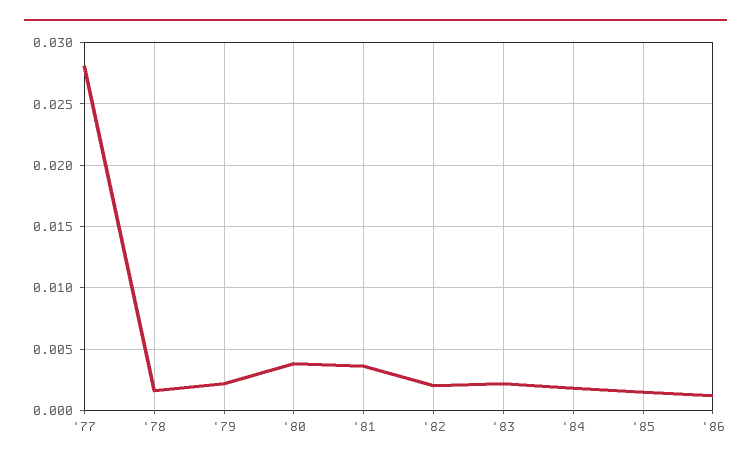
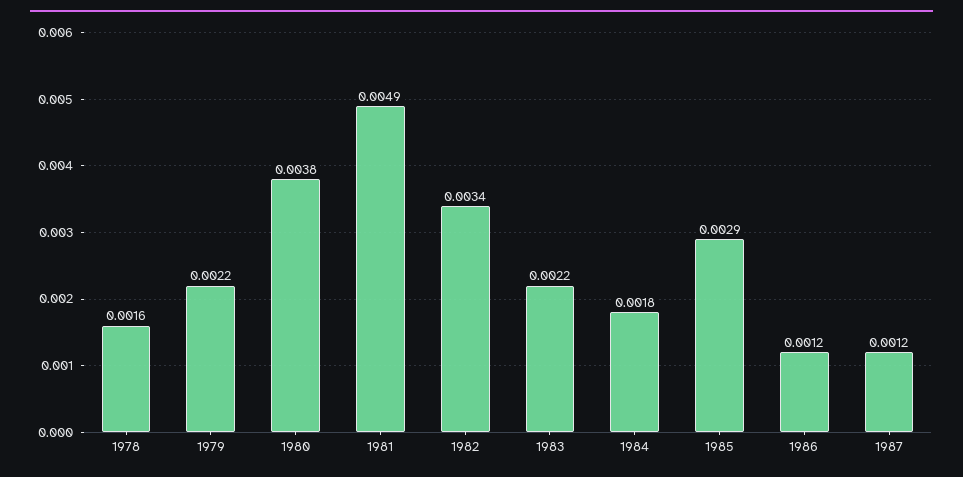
'77: 0.028 -> none
'81: 0.0035 -> 0.0049
'82: 0.002 -> 0.0034
'85: 0.0015 -> 0.0029
1987: none -> 0.0012

